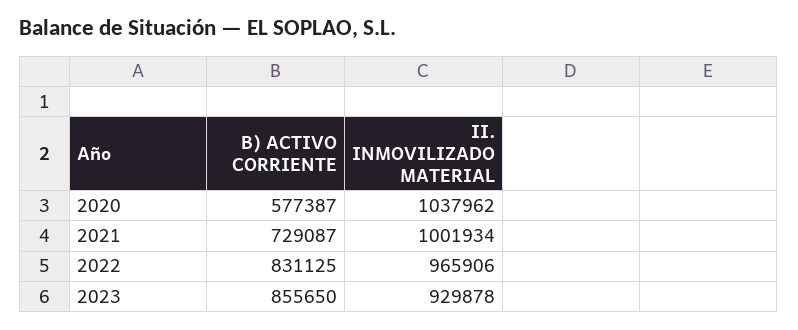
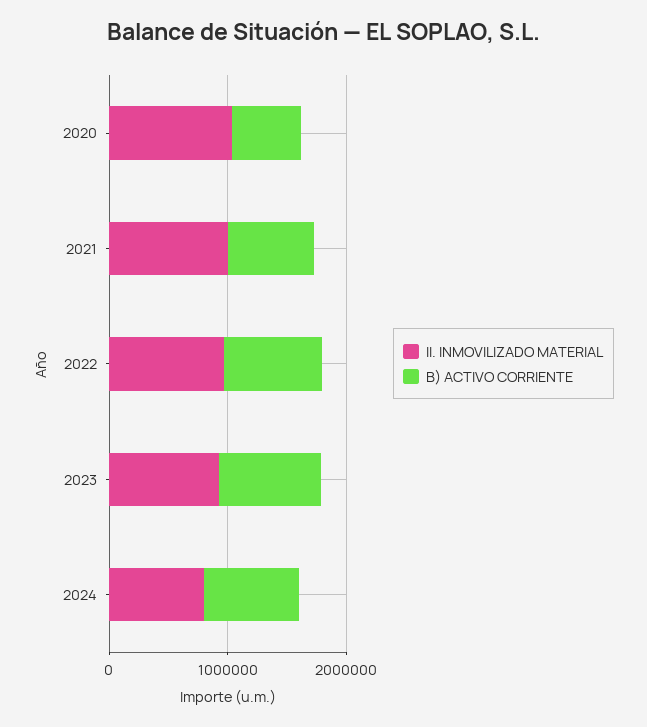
II. INMOVILIZADO MATERIAL, 2024: none -> 800000
B) ACTIVO CORRIENTE, 2024: none -> 800000

